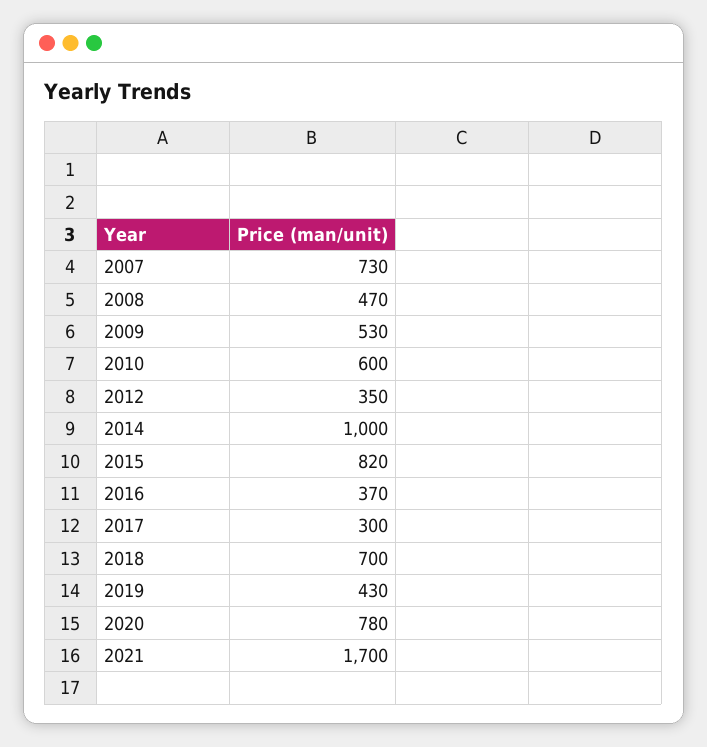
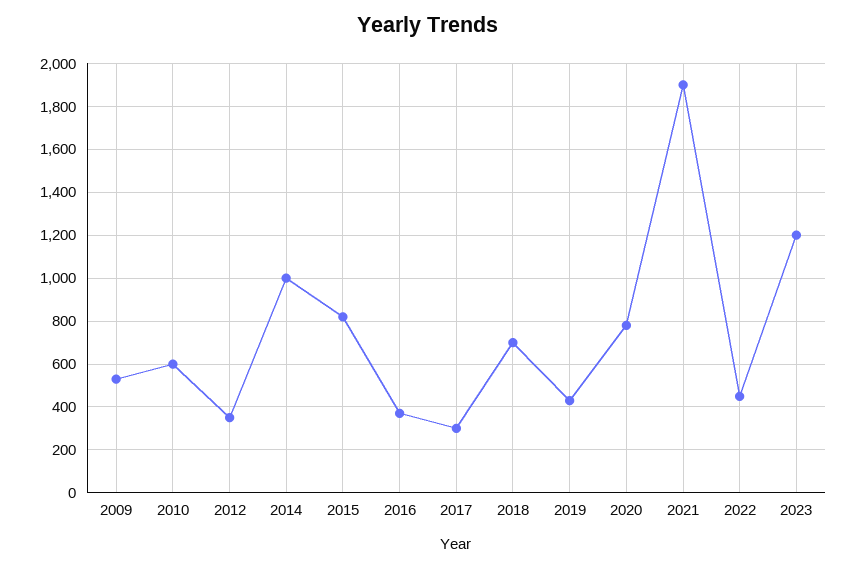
2007: 730 -> none
2008: 470 -> none
2021: 1700 -> 1900
2022: none -> 450
2023: none -> 1200

